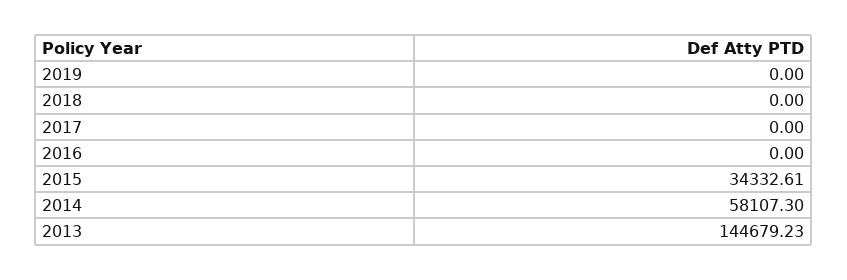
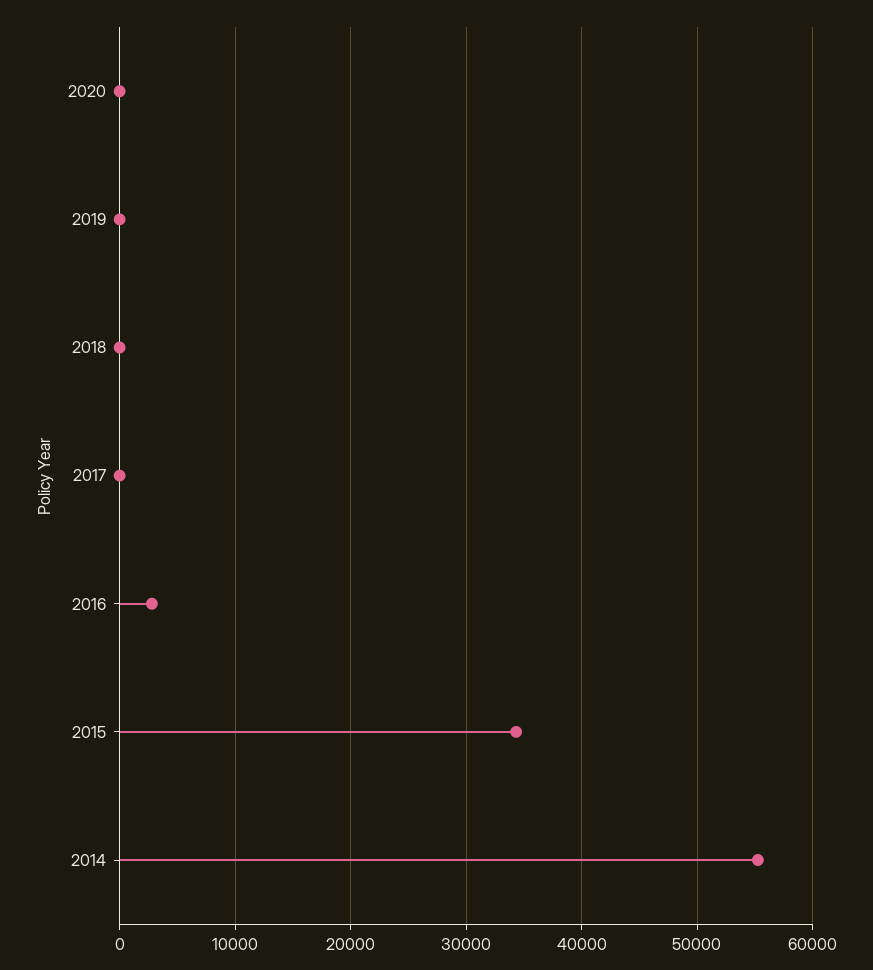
2016: 0 -> 3000
2014: 58107.3 -> 55000
2013: 144679.23 -> none
2020: none -> 0

